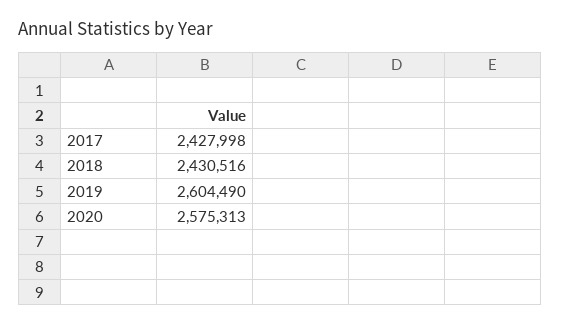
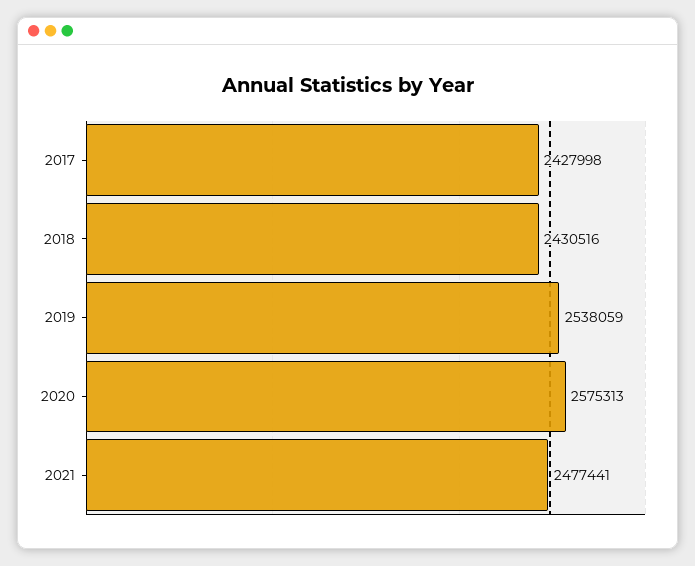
2019: 2604490 -> 2538059
2021: none -> 2477441

